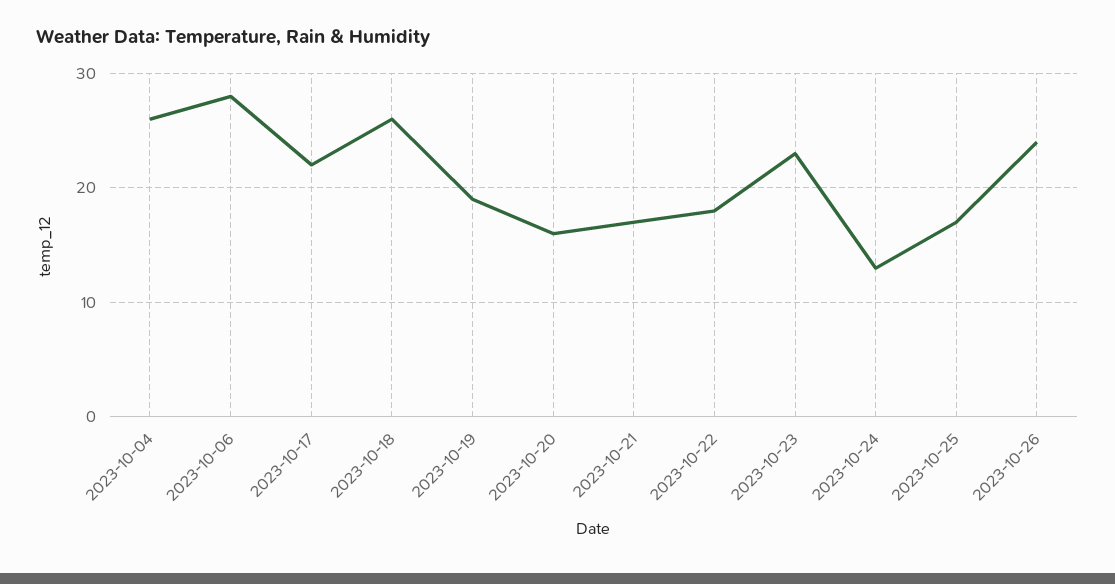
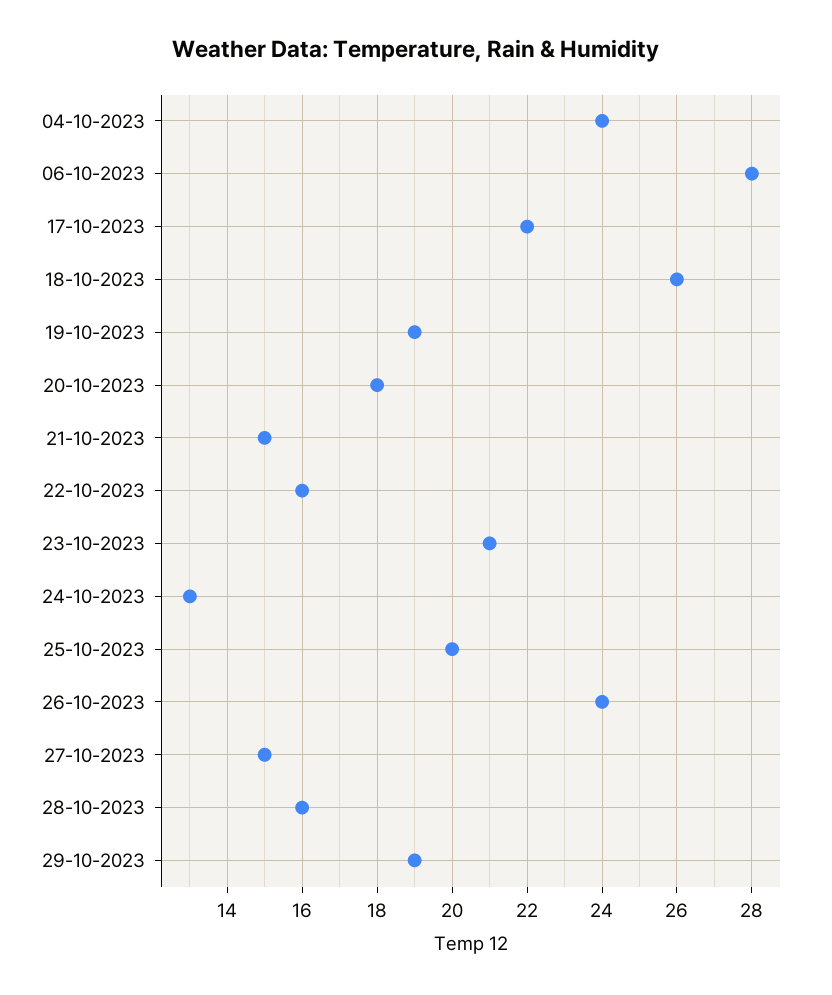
2023-10-04: 26 -> 24
2023-10-20: 16 -> 18
2023-10-21: 17 -> 15
2023-10-22: 18 -> 16
2023-10-23: 23 -> 21
2023-10-25: 17 -> 20
27-10-2023: none -> 15
28-10-2023: none -> 16
29-10-2023: none -> 19

